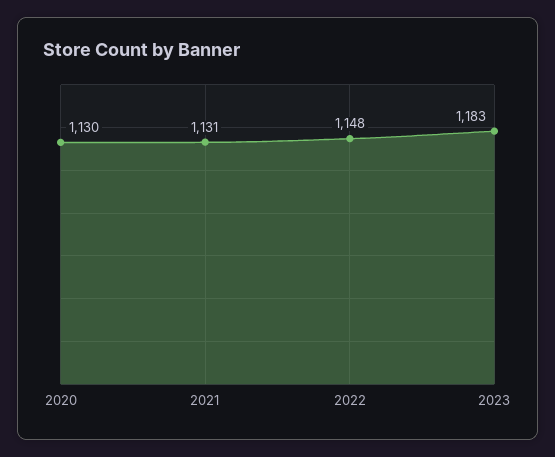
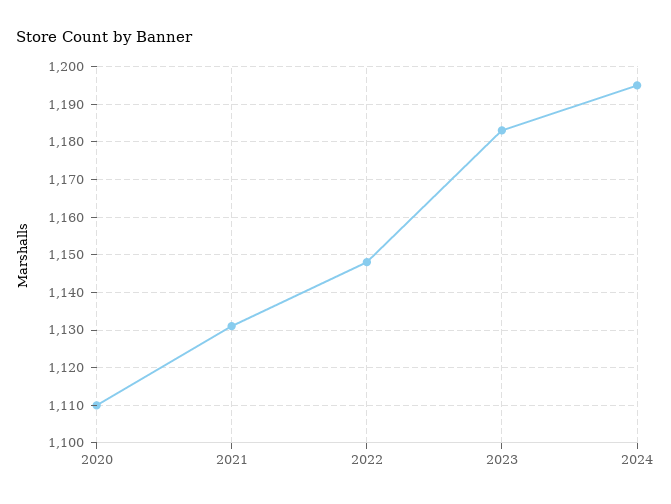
2020: 1130 -> 1110
2024: none -> 1195

